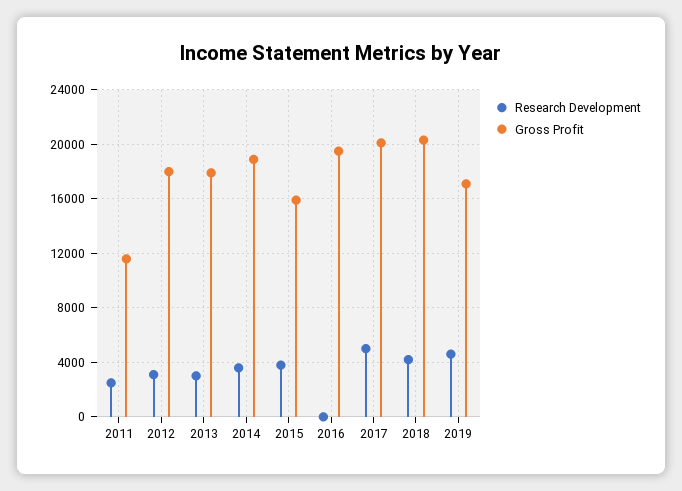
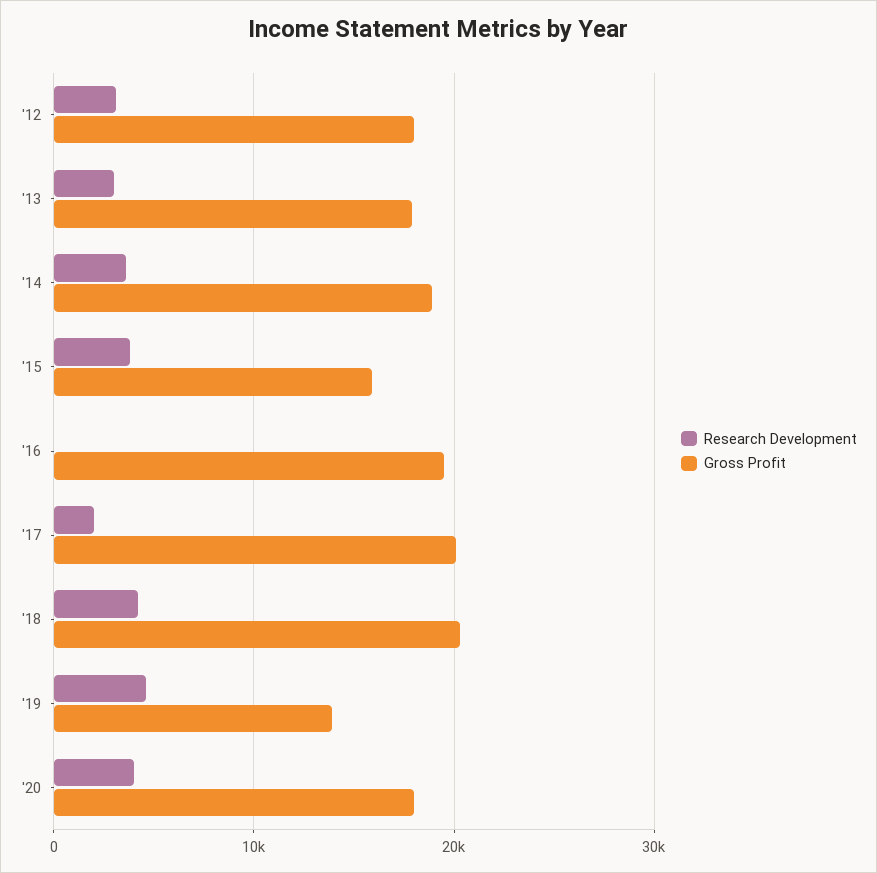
Research Development, 2011: 2500 -> none
Gross Profit, 2011: 11500 -> none
Research Development, 2017: 5000 -> 2000
Gross Profit, 2019: 17000 -> 14000
Research Development, '20: none -> 4000
Gross Profit, '20: none -> 18000

